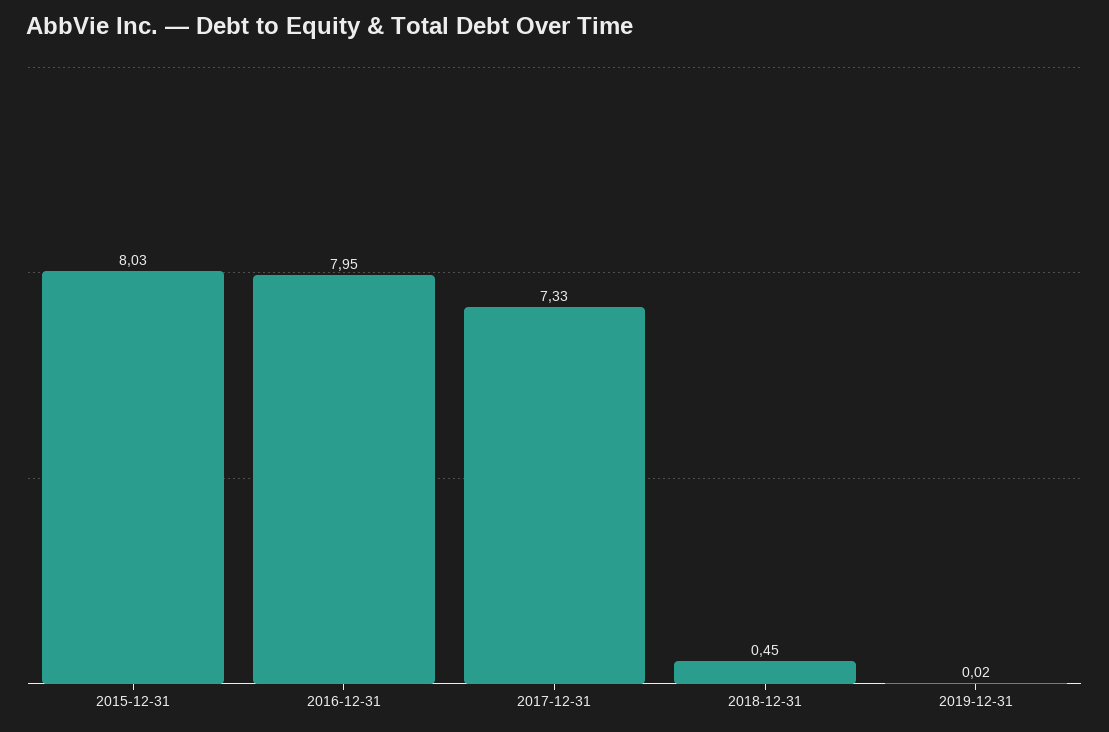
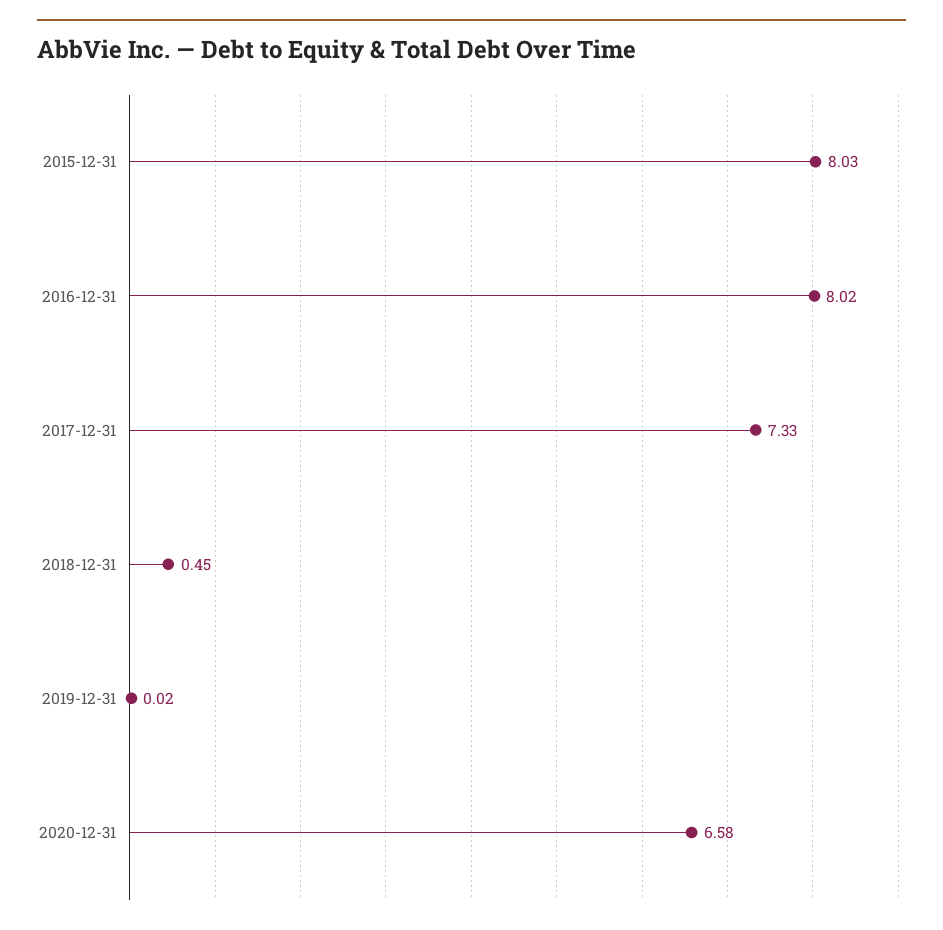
2016-12-31: 7.95 -> 8.02
2020-12-31: none -> 6.58

